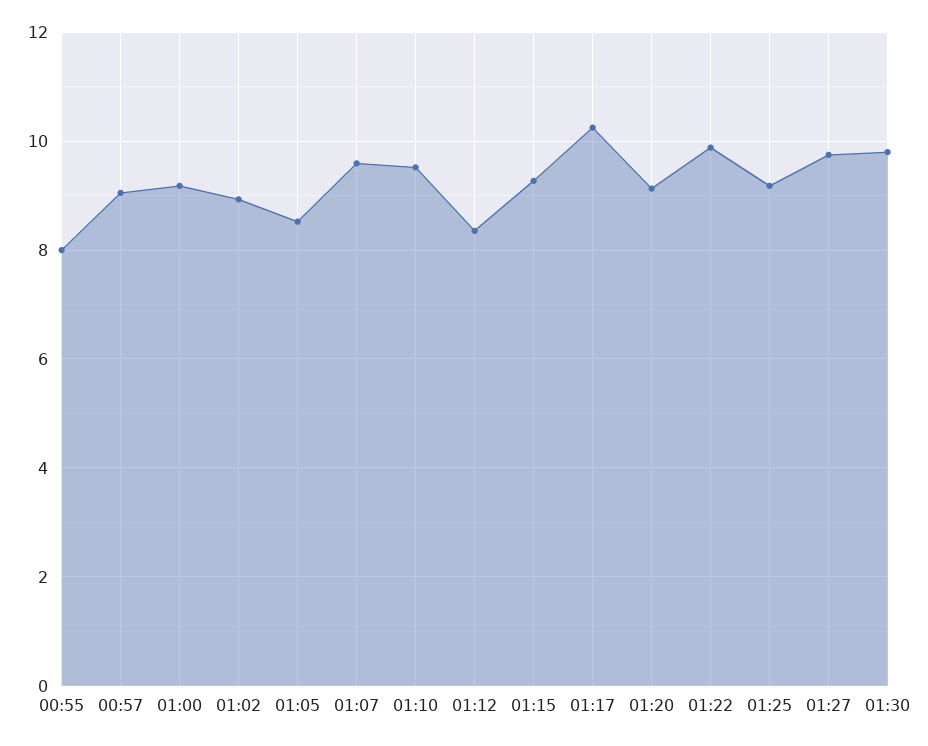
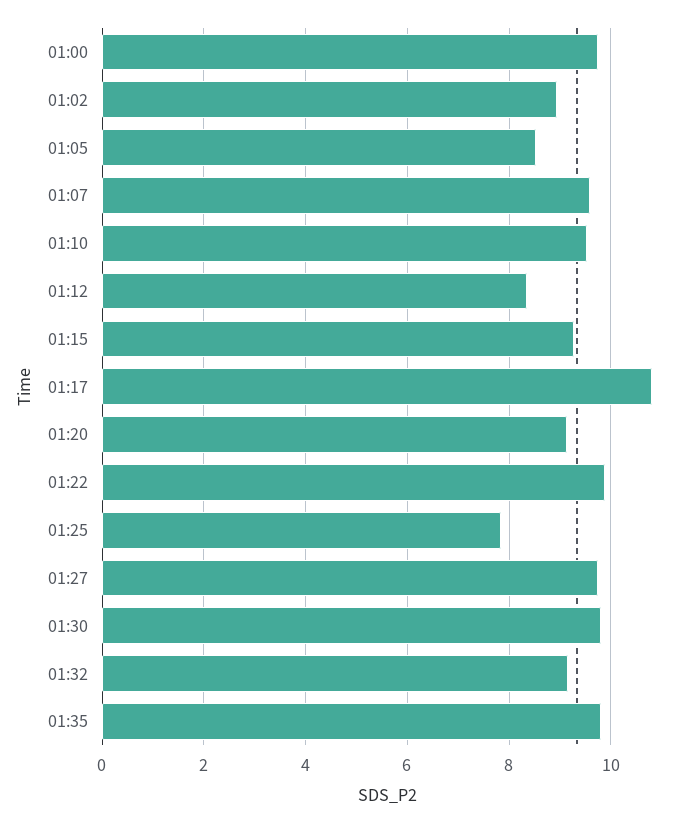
00:55: 8 -> none
00:57: 9 -> none
01:00: 9.2 -> 9.8
01:17: 10.2 -> 10.8
01:25: 9.2 -> 7.8
01:32: none -> 9.2
01:35: none -> 9.8

